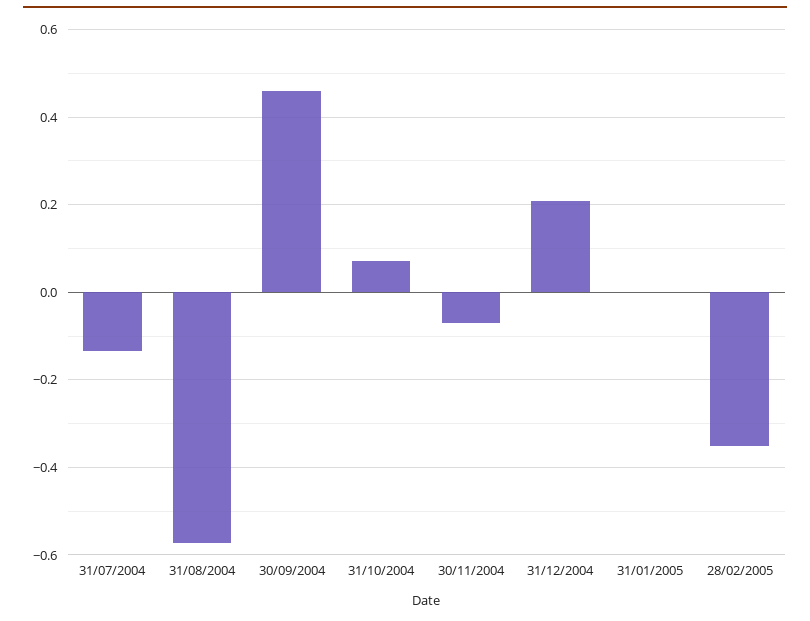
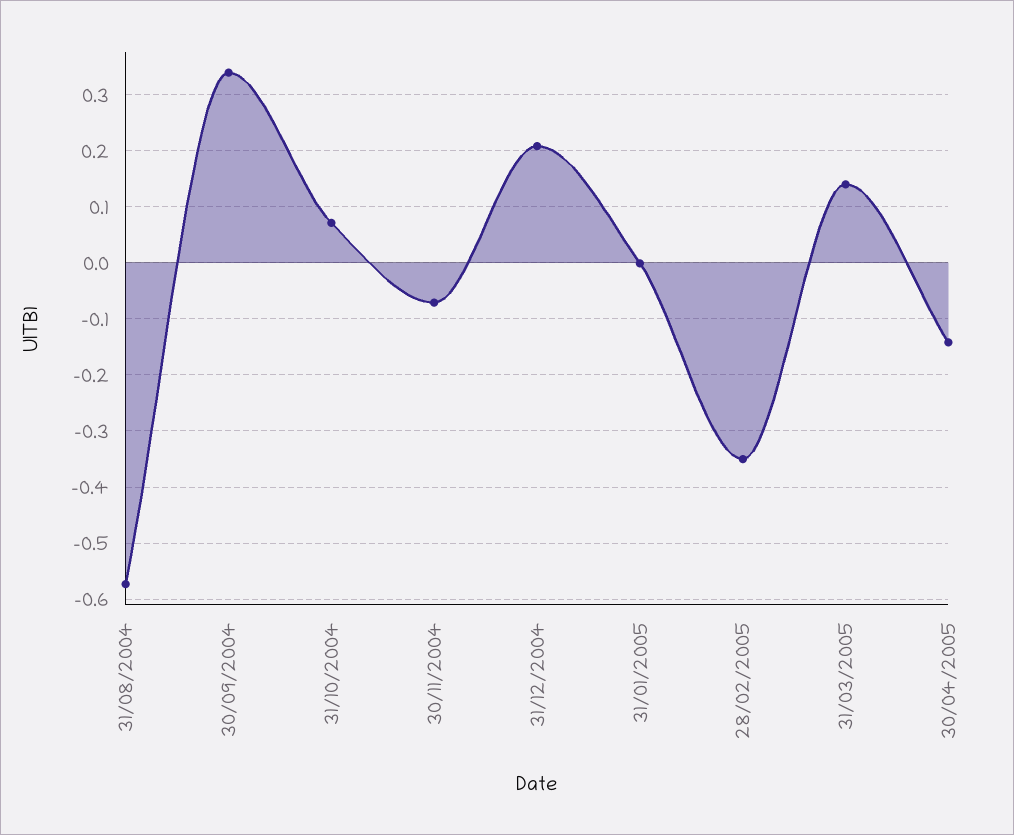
31/07/2004: -0.14 -> none
30/09/2004: 0.46 -> 0.34
31/03/2005: none -> 0.14
30/04/2005: none -> -0.14

